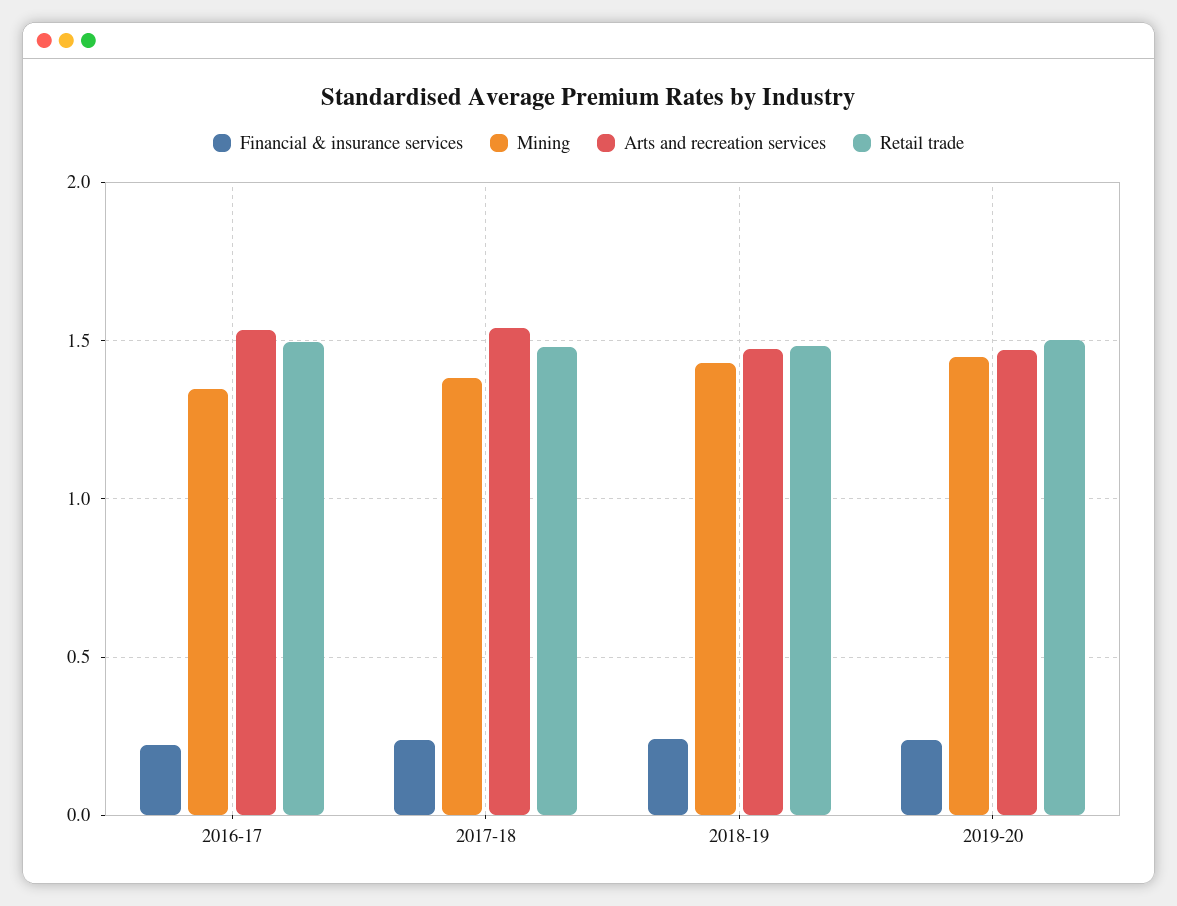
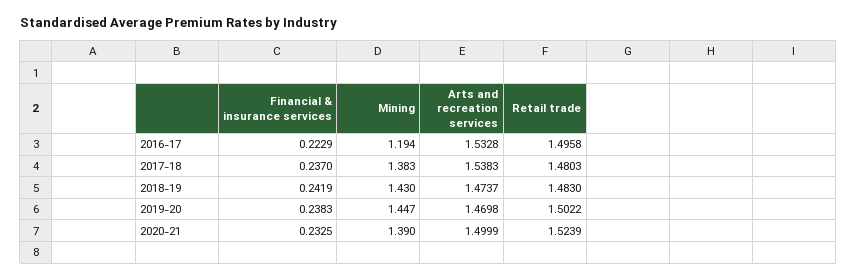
Mining, 2016-17: 1.35 -> 1.194
Financial & insurance services, 2020-21: none -> 0.2325
Mining, 2020-21: none -> 1.39
Arts and recreation services, 2020-21: none -> 1.4999
Retail trade, 2020-21: none -> 1.5239

